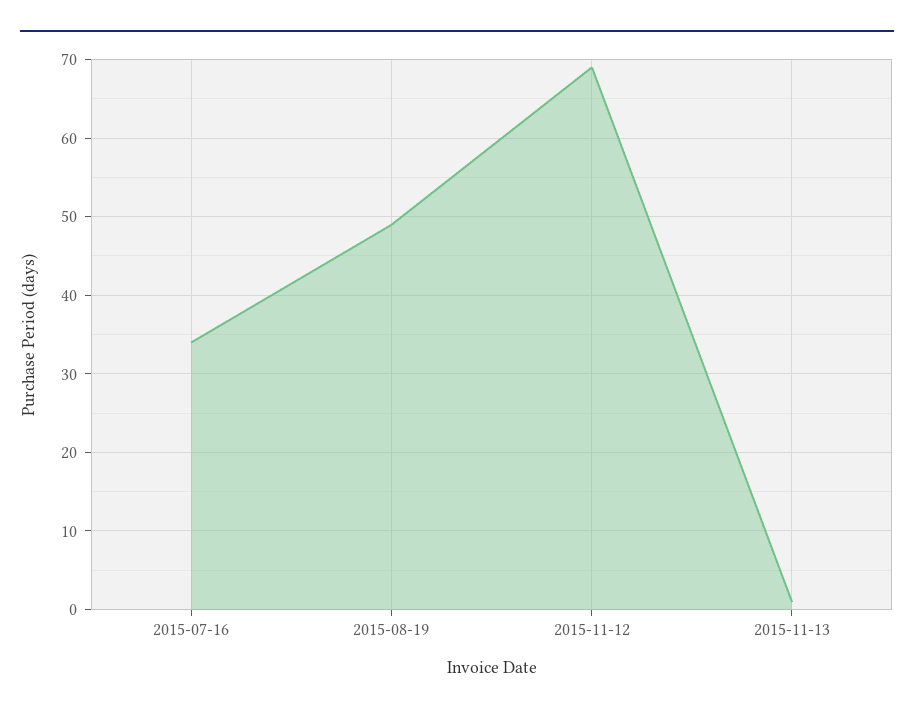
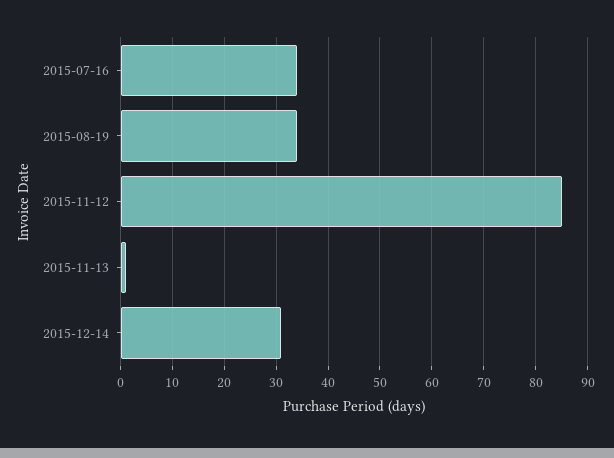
2015-08-19: 49 -> 35
2015-11-12: 69 -> 85
2015-12-14: none -> 30

